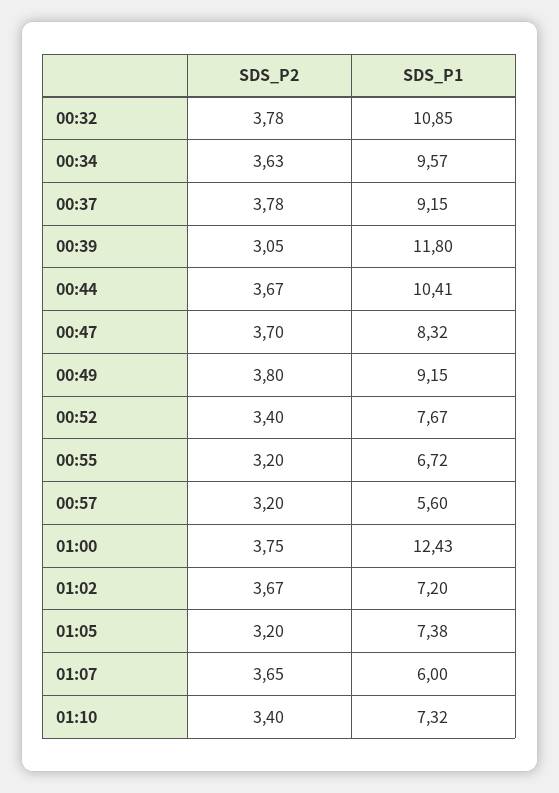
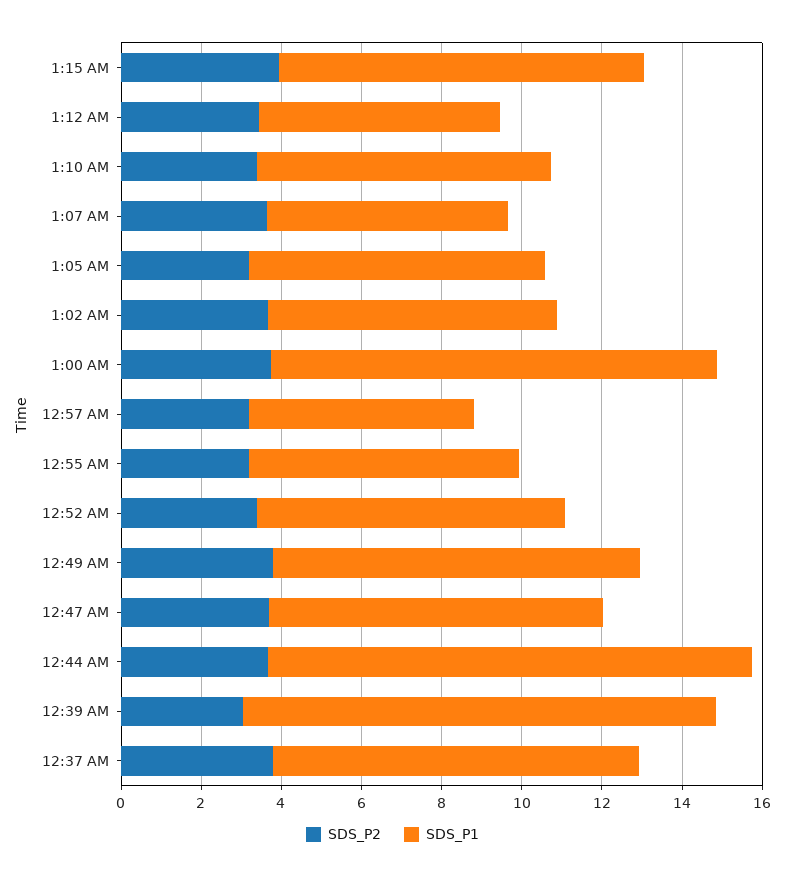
SDS_P2, 00:32: 3.78 -> none
SDS_P1, 00:32: 10.85 -> none
SDS_P2, 00:34: 3.63 -> none
SDS_P1, 00:34: 9.57 -> none
SDS_P1, 00:44: 10.41 -> 12
SDS_P1, 01:00: 12.43 -> 11
SDS_P2, 1:15 AM: none -> 4
SDS_P1, 1:15 AM: none -> 9
SDS_P2, 1:12 AM: none -> 3.5
SDS_P1, 1:12 AM: none -> 6

